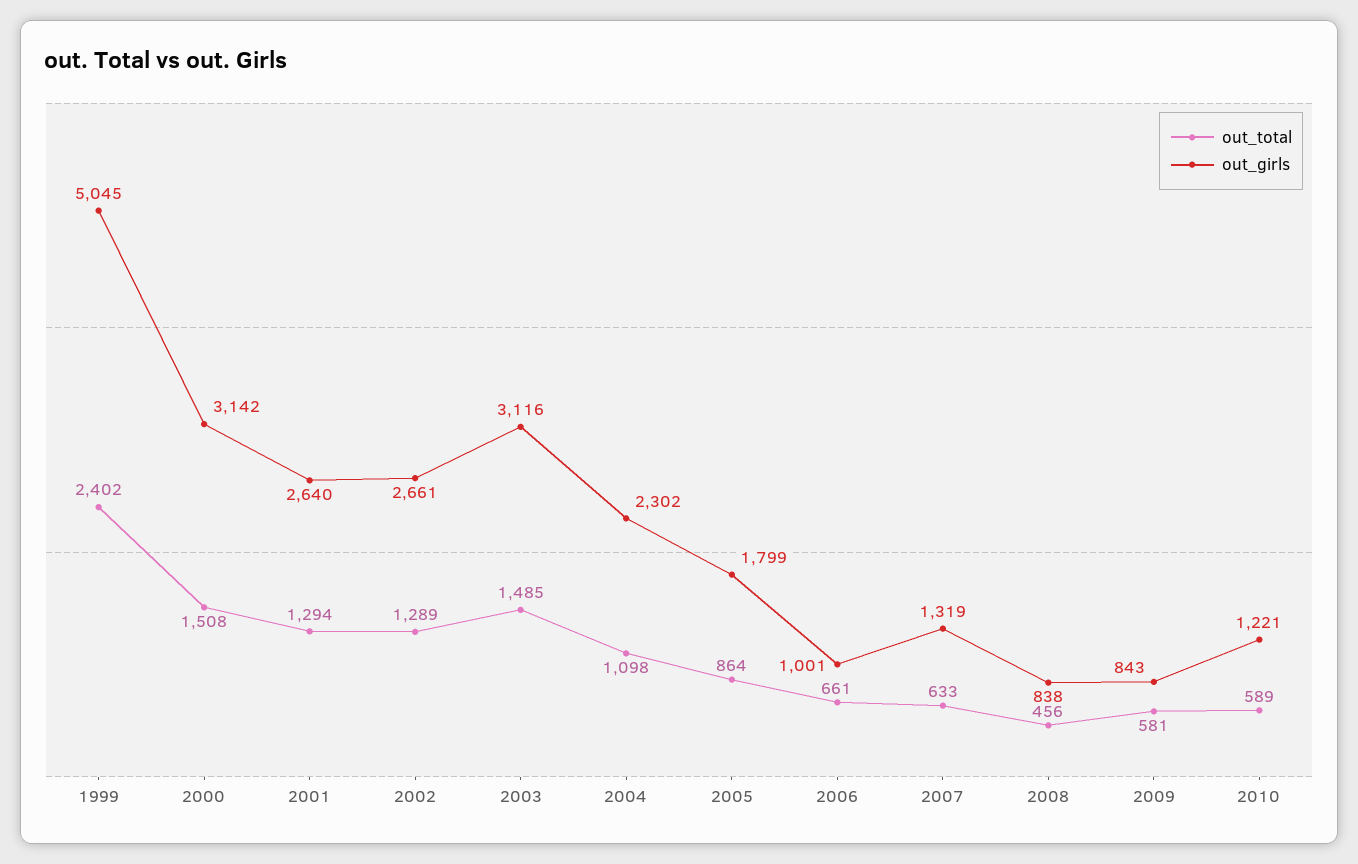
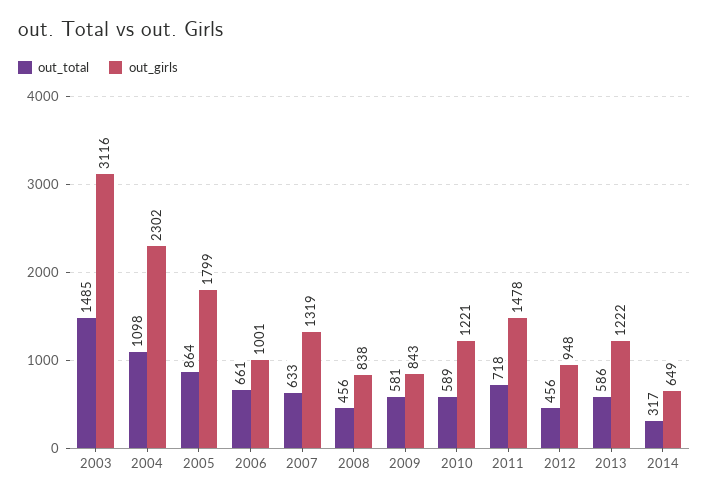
out_total, 1999: 2402 -> none
out_girls, 1999: 5045 -> none
out_total, 2000: 1508 -> none
out_girls, 2000: 3142 -> none
out_total, 2001: 1294 -> none
out_girls, 2001: 2640 -> none
out_total, 2002: 1289 -> none
out_girls, 2002: 2661 -> none
out_total, 2011: none -> 718
out_girls, 2011: none -> 1478
out_total, 2012: none -> 456
out_girls, 2012: none -> 948
out_total, 2013: none -> 586
out_girls, 2013: none -> 1222
out_total, 2014: none -> 317
out_girls, 2014: none -> 649

